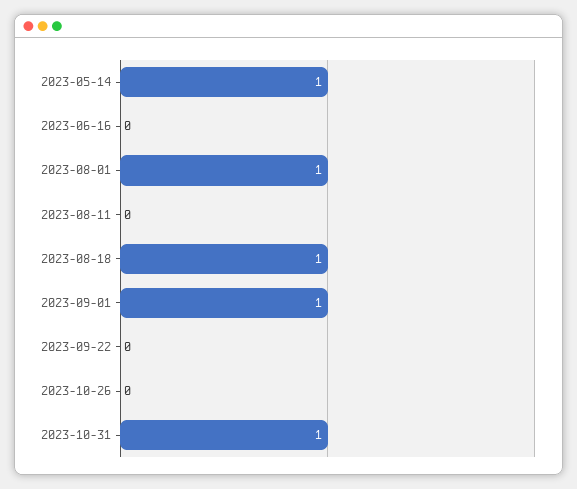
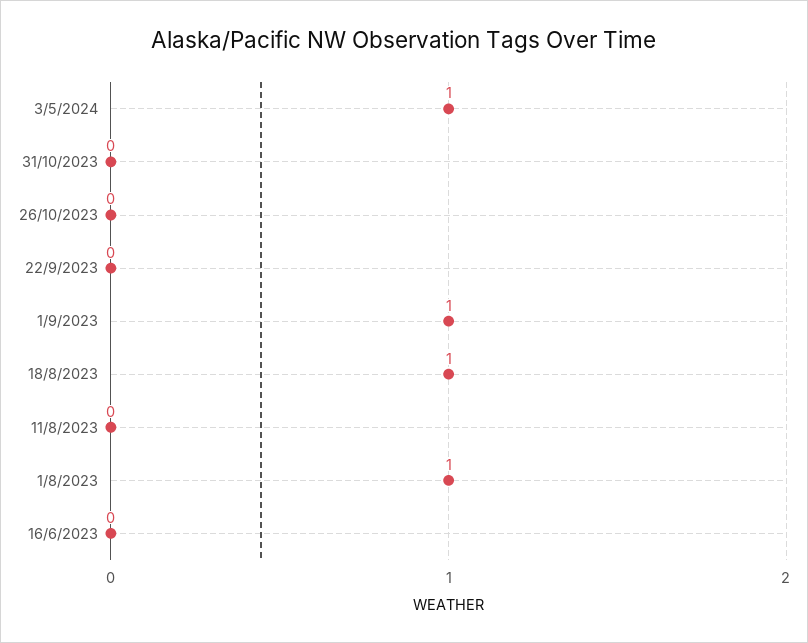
2023-05-14: 1 -> none
2023-10-31: 1 -> 0
3/5/2024: none -> 1

